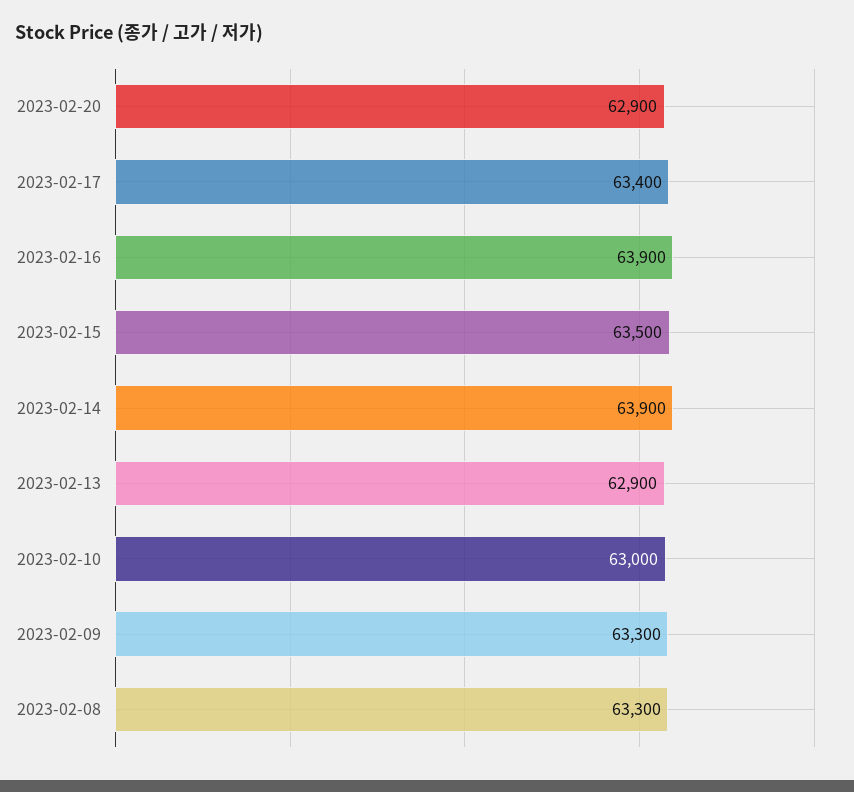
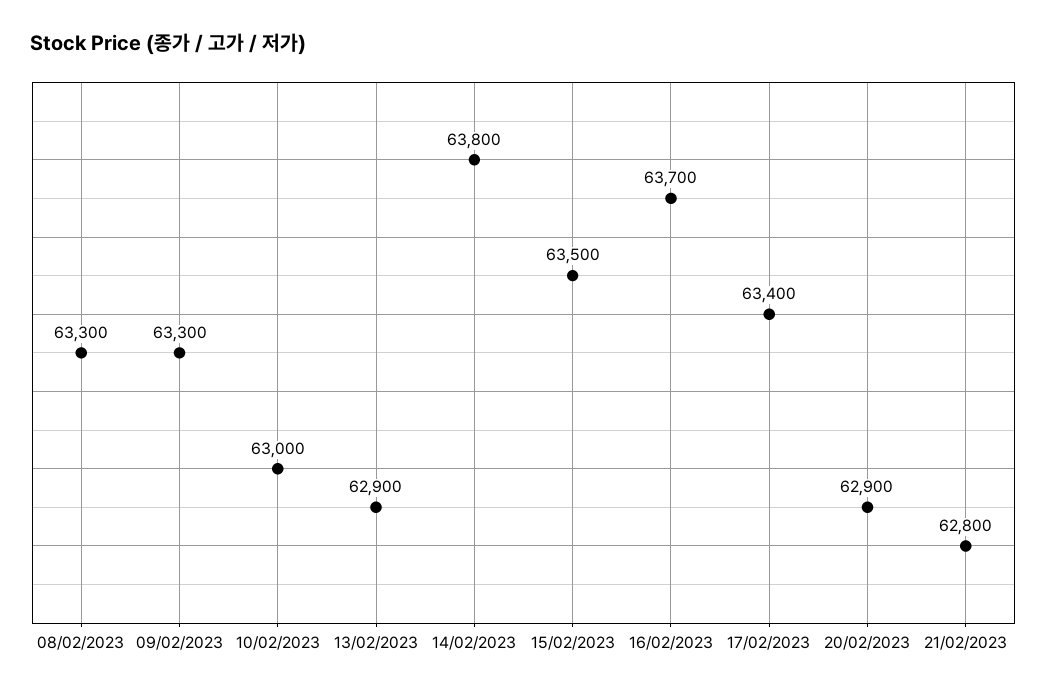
2023-02-16: 63900 -> 63700
2023-02-14: 63900 -> 63800
21/02/2023: none -> 62800

